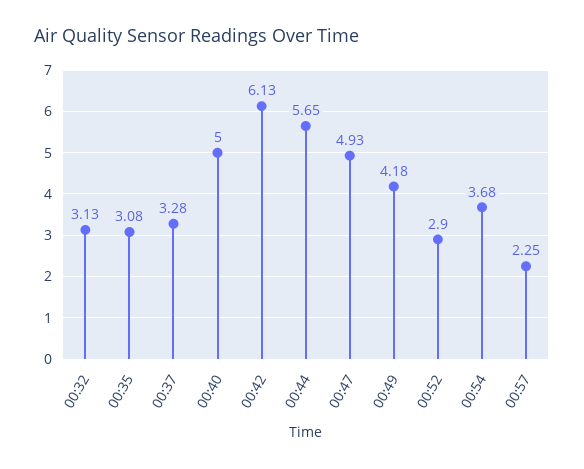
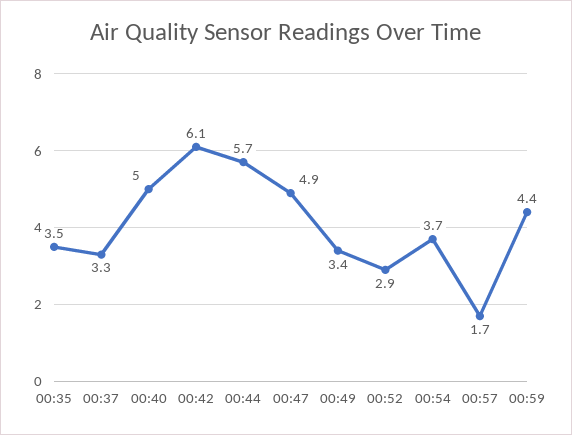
00:32: 3.13 -> none
00:35: 3.08 -> 3.5
00:49: 4.18 -> 3.4
00:57: 2.25 -> 1.7
00:59: none -> 4.4

